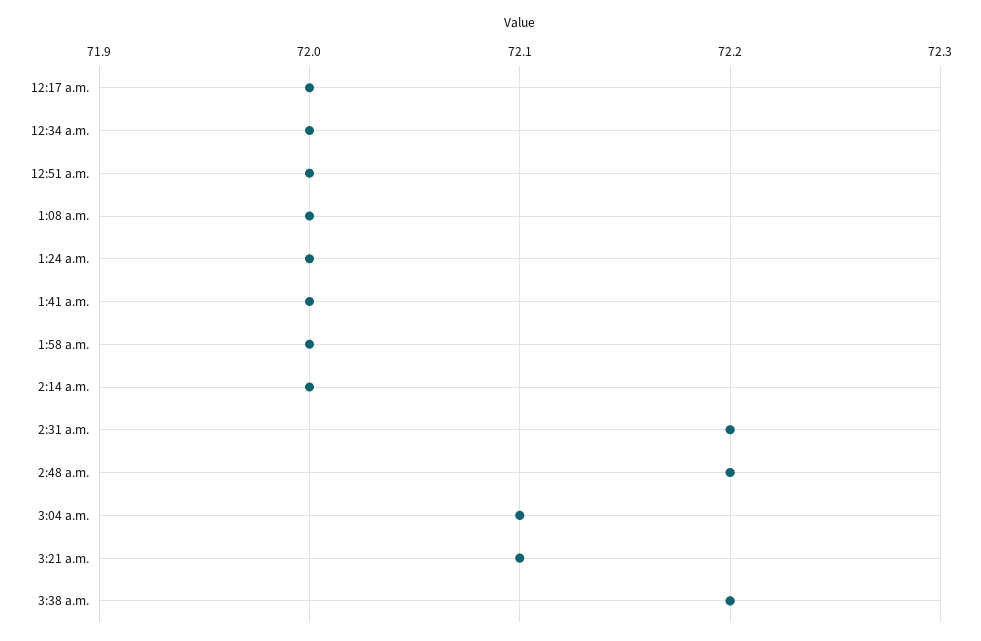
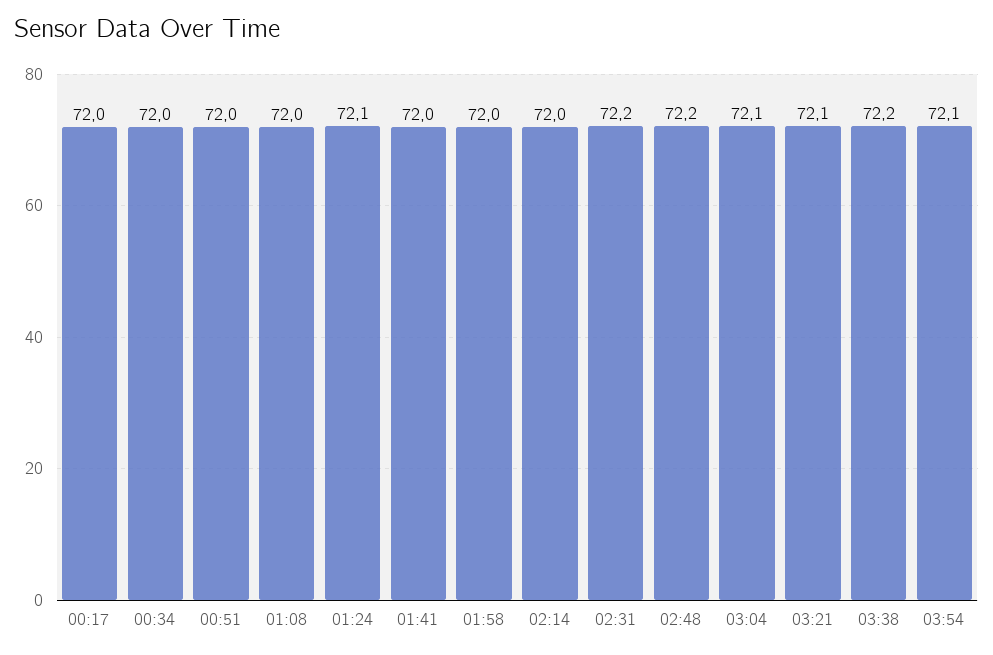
1:24 a.m.: 72 -> 72.1
03:54: none -> 72.1

